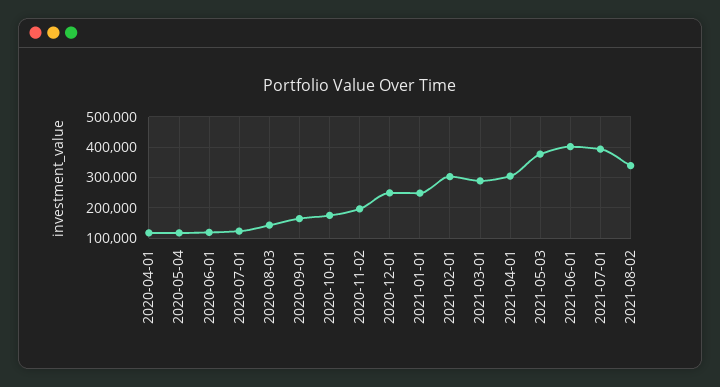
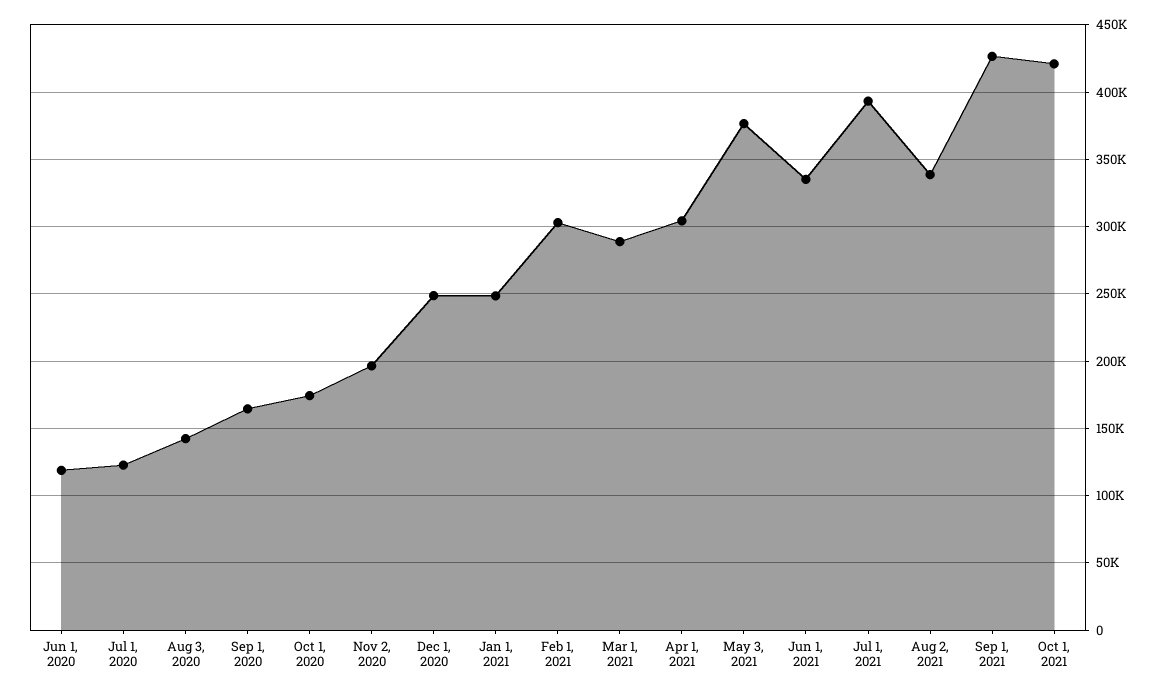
2020-04-01: 120000 -> none
2020-05-04: 120000 -> none
2021-06-01: 400000 -> 335000
Sep 1, 2021: none -> 425000
Oct 1, 2021: none -> 420000

